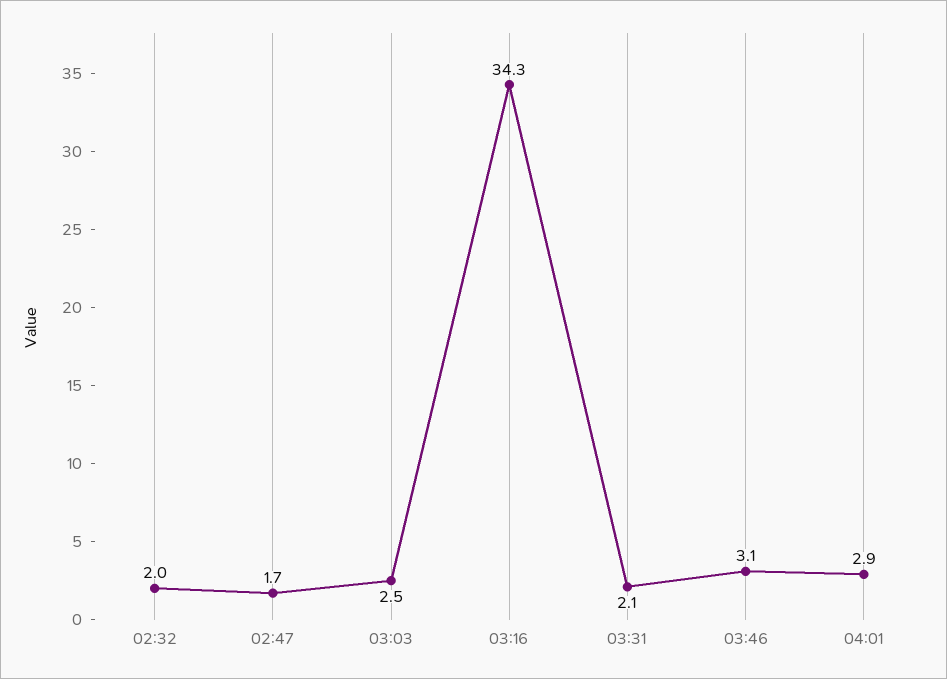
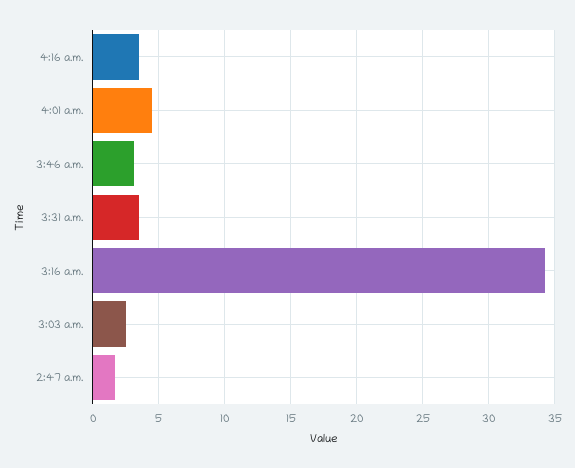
02:32: 2 -> none
03:31: 2.1 -> 3.5
04:01: 2.9 -> 4.5
4:16 a.m.: none -> 3.5

